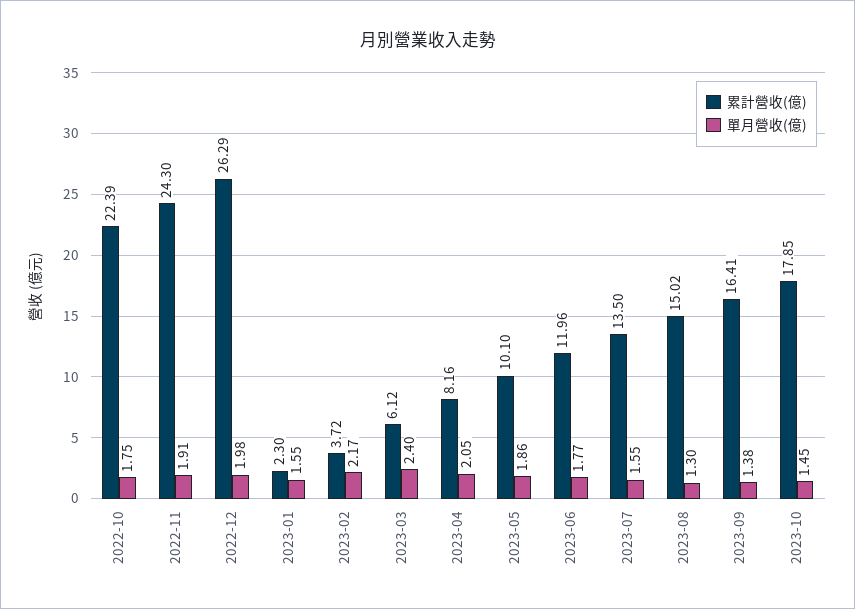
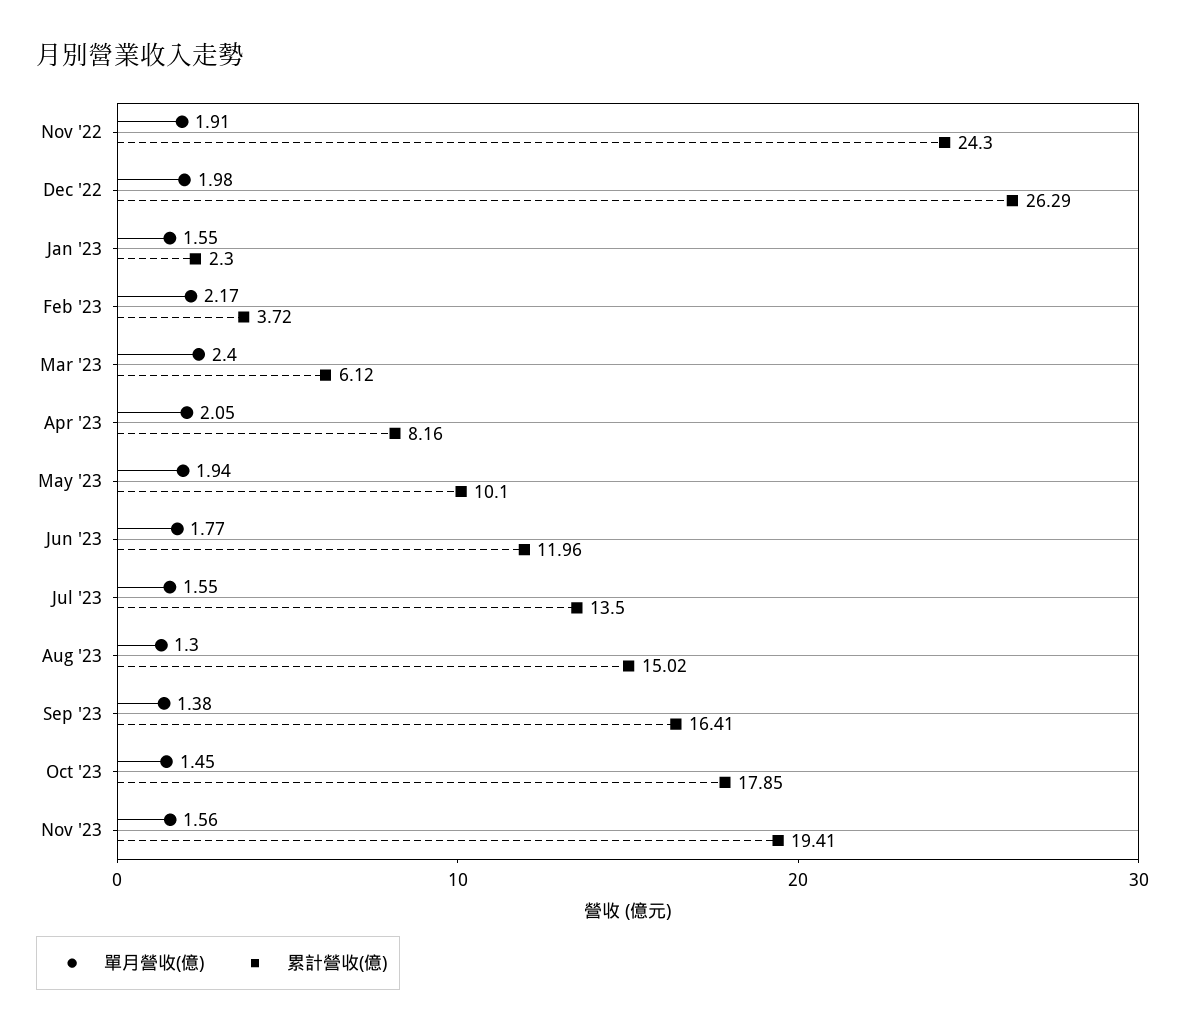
累計營收(億), 2022-10: 22.39 -> none
單月營收(億), 2022-10: 1.75 -> none
單月營收(億), 2023-05: 1.86 -> 1.94
單月營收(億), Nov '23: none -> 1.56
累計營收(億), Nov '23: none -> 19.41

